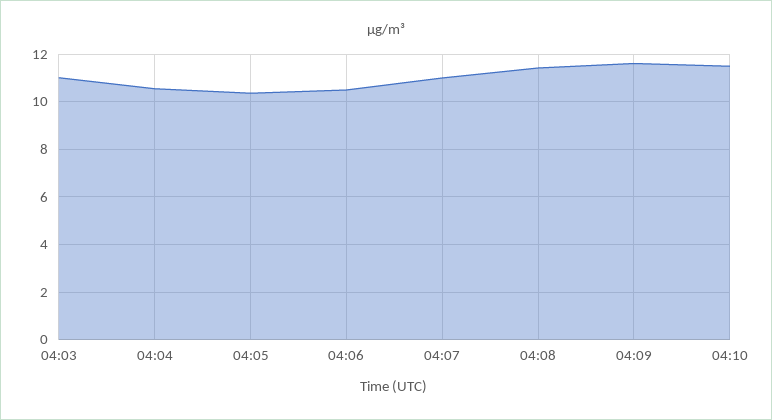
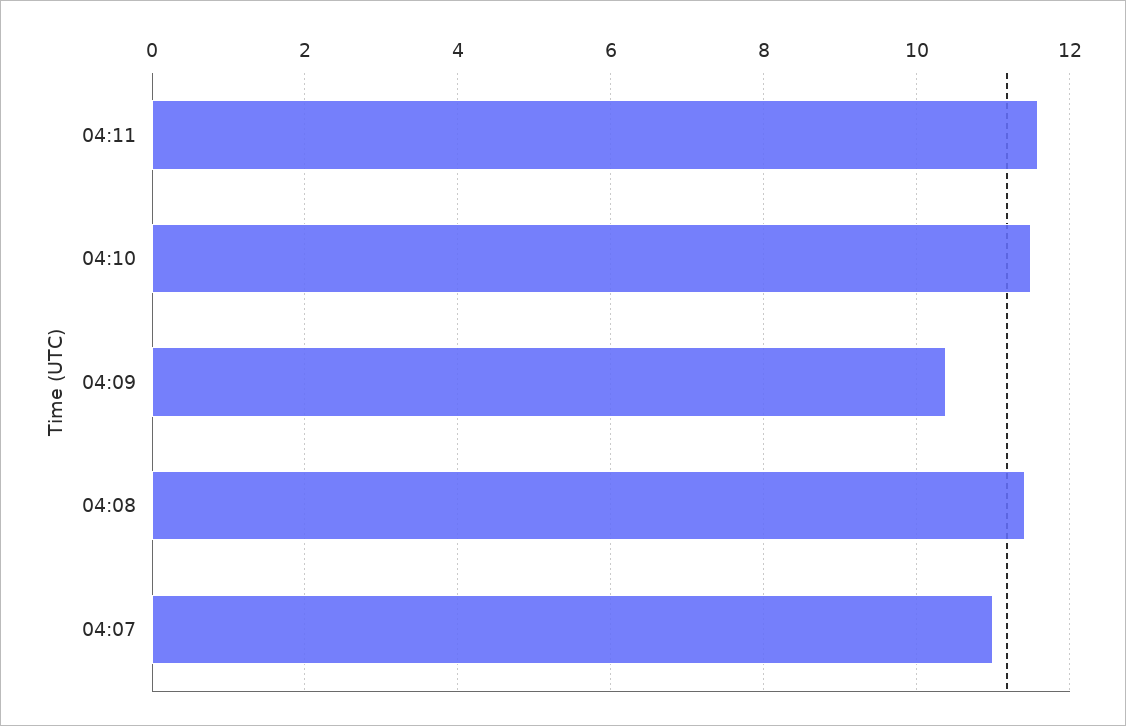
04:03: 11 -> none
04:04: 10.5 -> none
04:05: 10.5 -> none
04:06: 10.5 -> none
04:09: 11.5 -> 10.4
04:11: none -> 11.6

